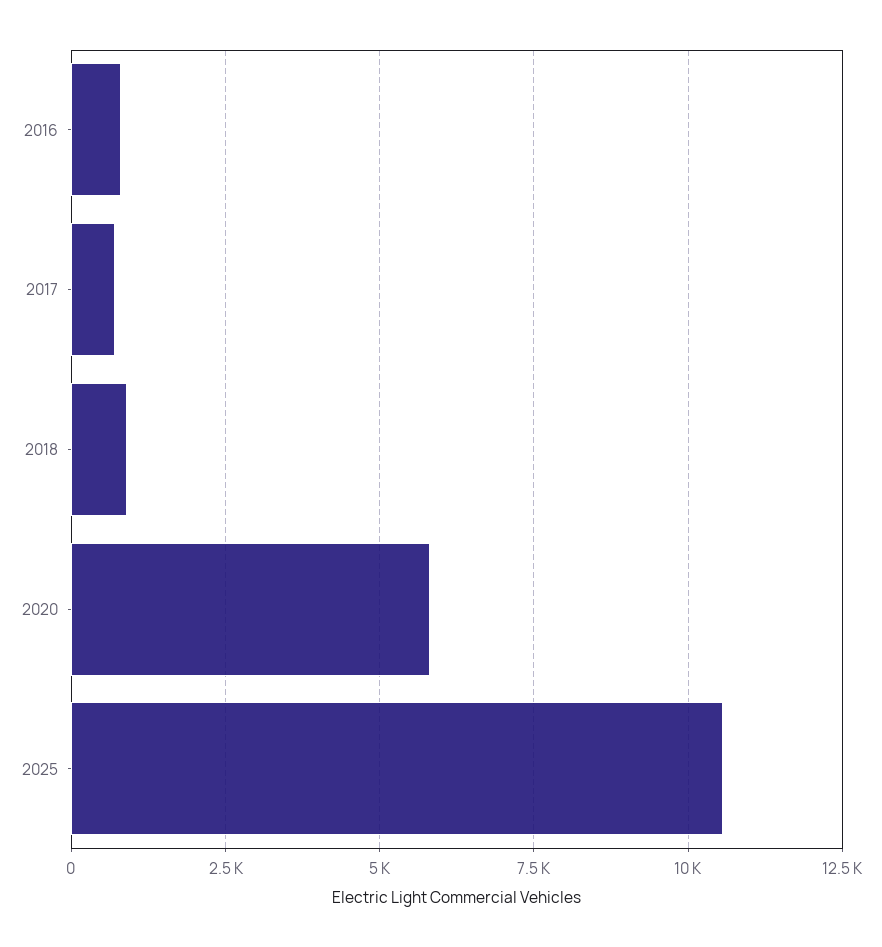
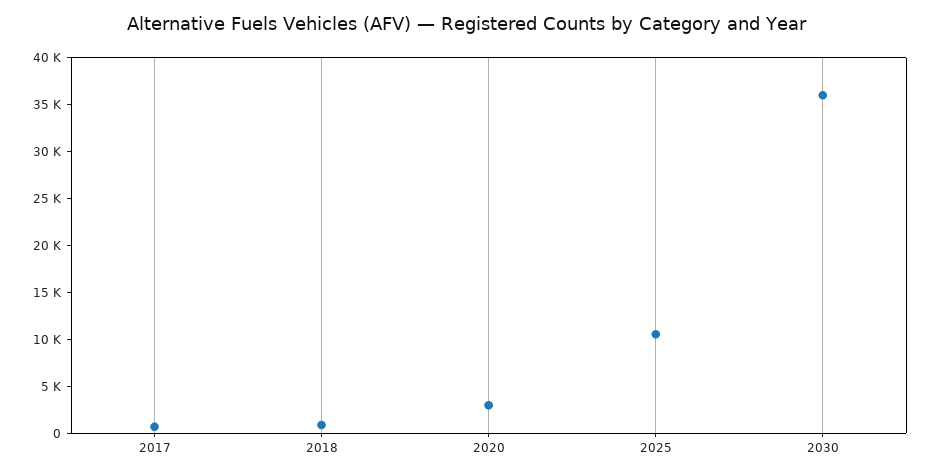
2016: 750 -> none
2020: 5750 -> 3000
2030: none -> 36000

